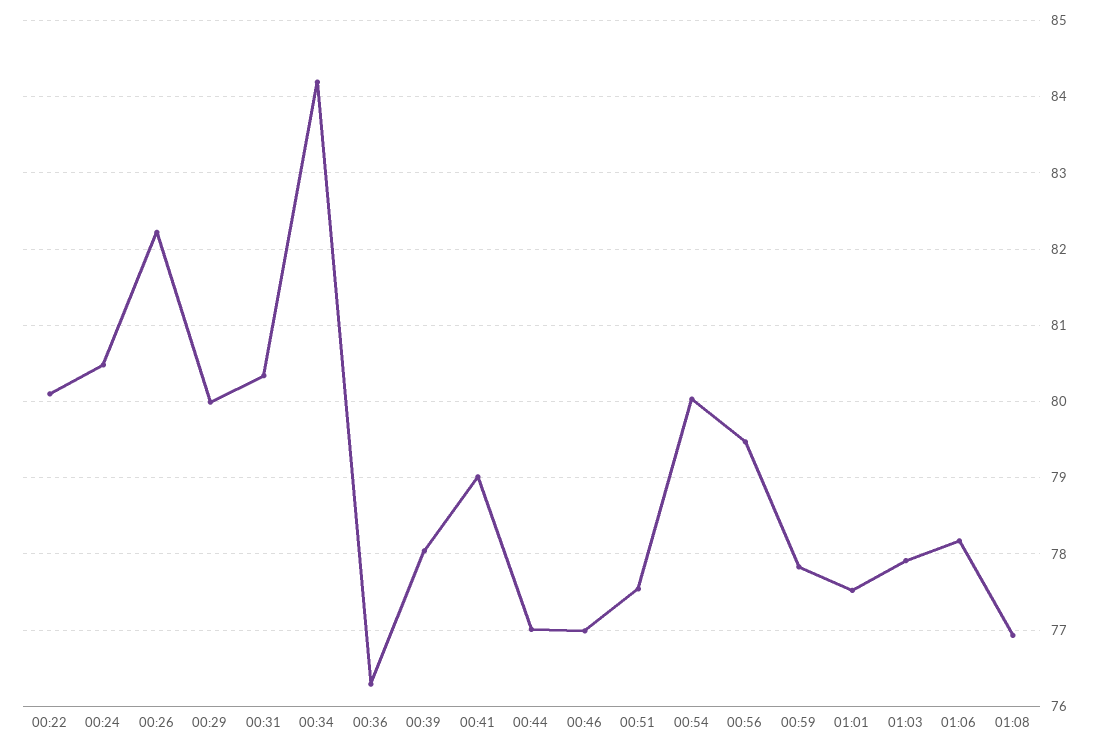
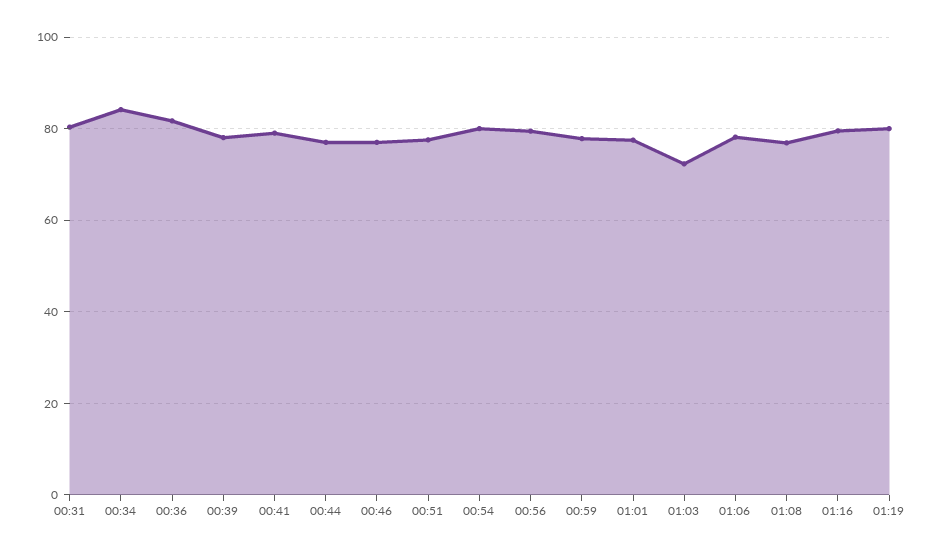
00:22: 80.1 -> none
00:24: 80.5 -> none
00:26: 82.2 -> none
00:29: 80 -> none
00:36: 76.3 -> 82
01:03: 77.9 -> 72
01:16: none -> 80
01:19: none -> 80

